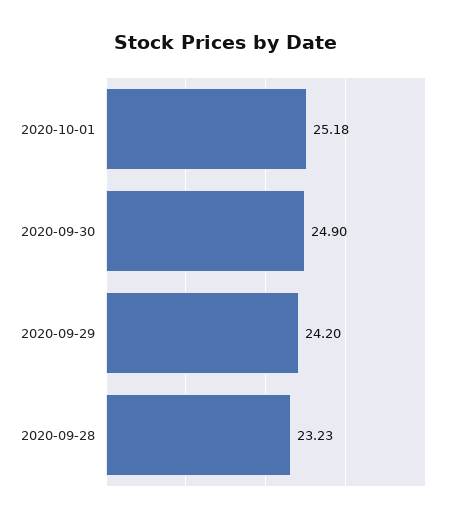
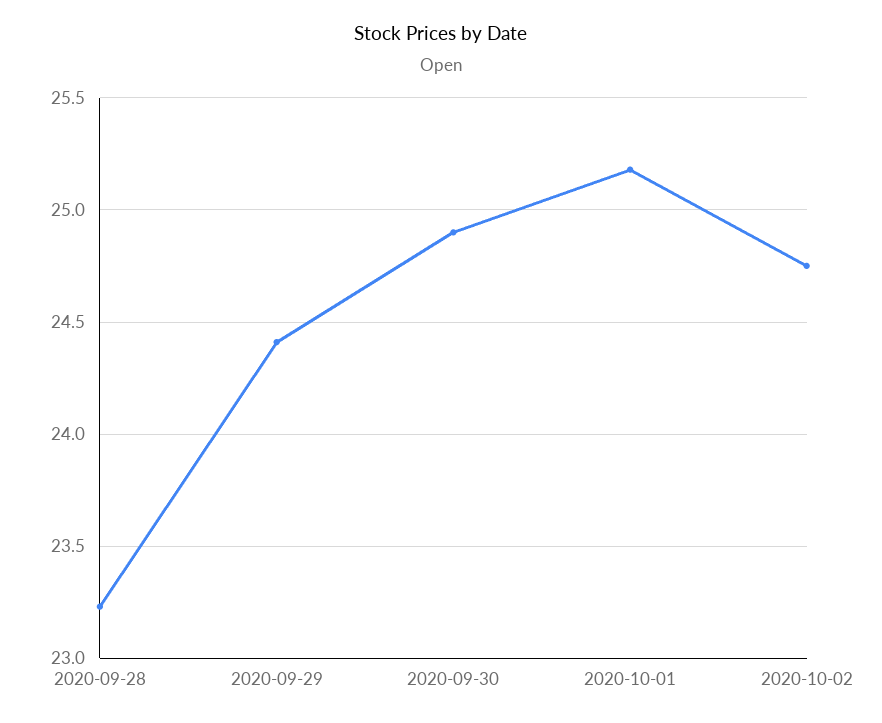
2020-09-29: 24.2 -> 24.4
2020-10-02: none -> 24.75

